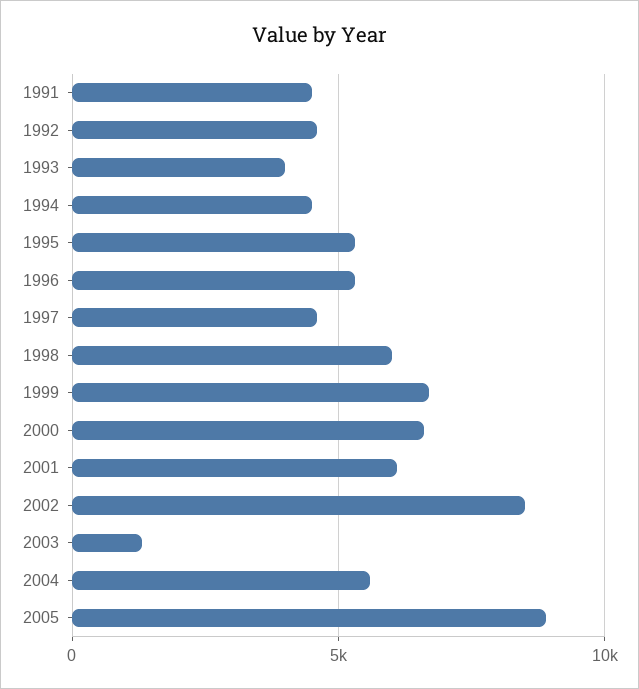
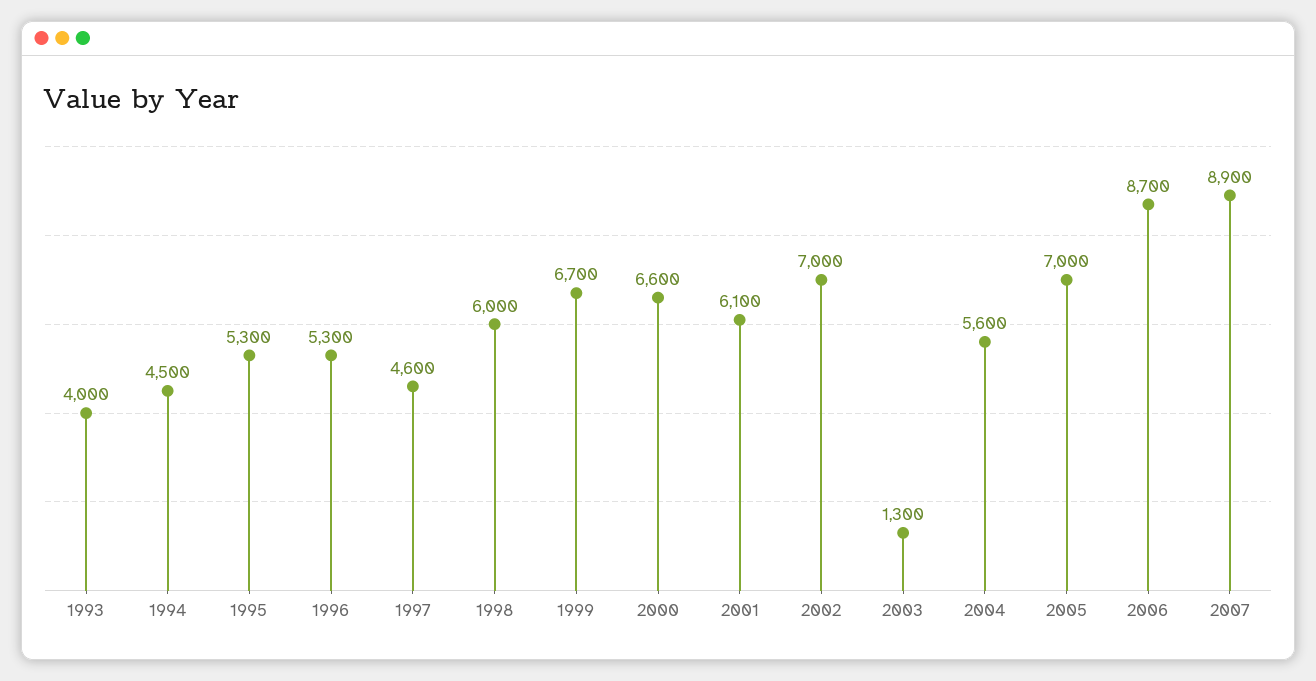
1991: 4500 -> none
1992: 4500 -> none
2002: 8500 -> 7000
2005: 9000 -> 7000
2006: none -> 8700
2007: none -> 8900

